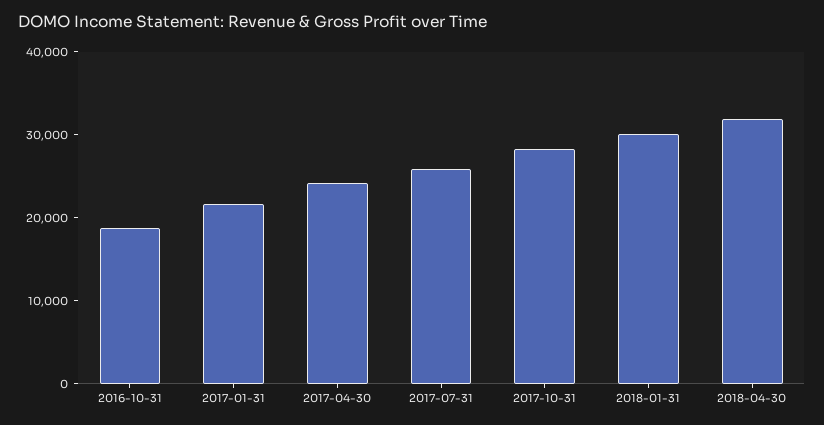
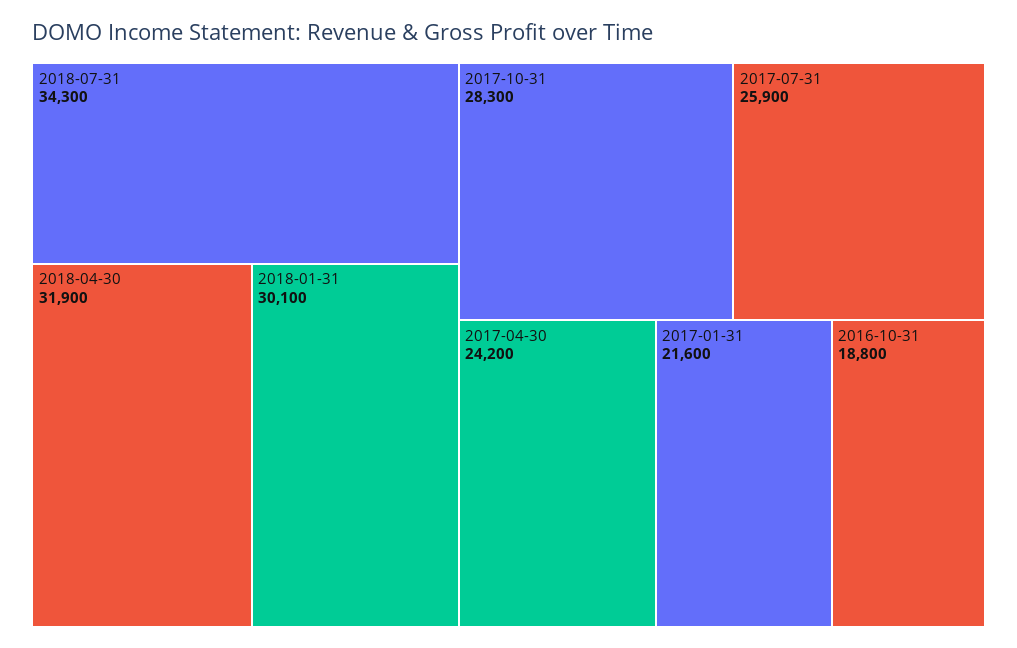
2018-07-31: none -> 34300

